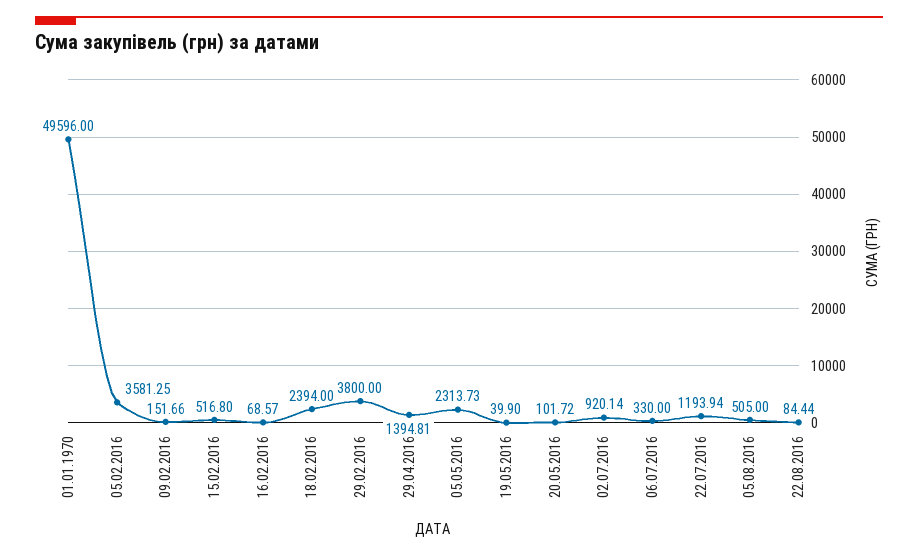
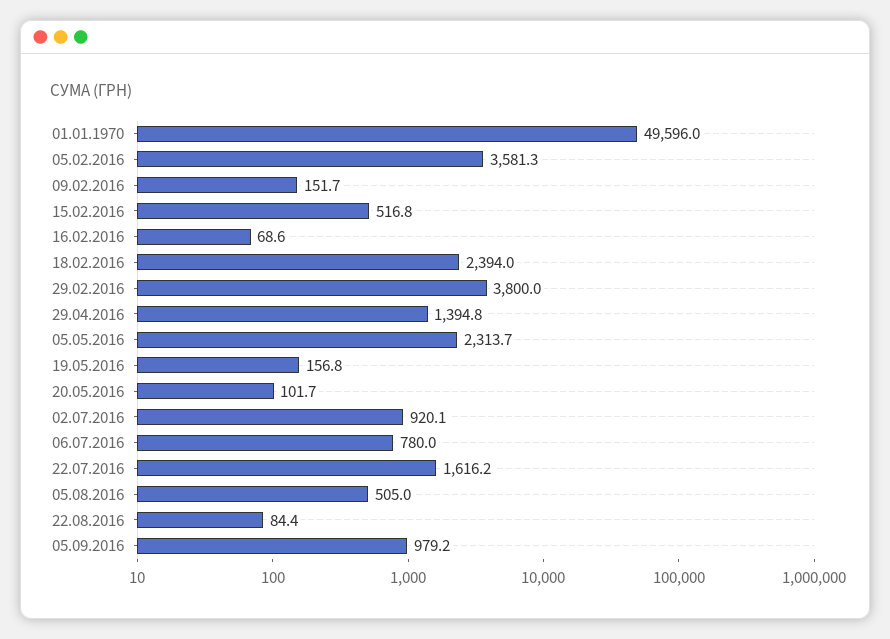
19.05.2016: 39.9 -> 156.8
06.07.2016: 330 -> 780
22.07.2016: 1193.94 -> 1616.2
05.09.2016: none -> 979.2

